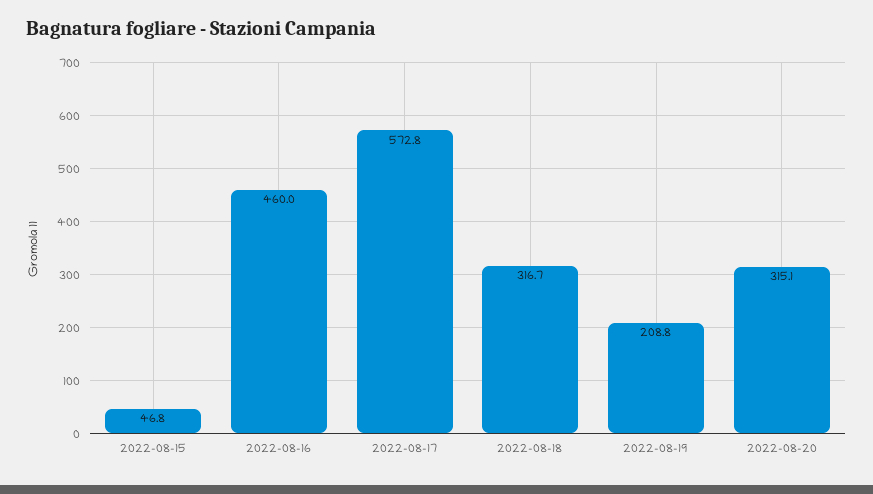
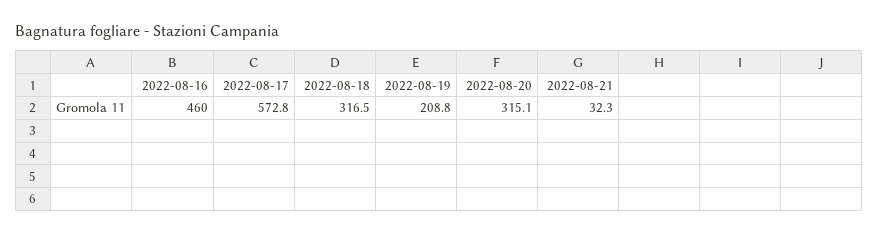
2022-08-15: 46.8 -> none
2022-08-18: 316.7 -> 316.5
2022-08-21: none -> 32.3

